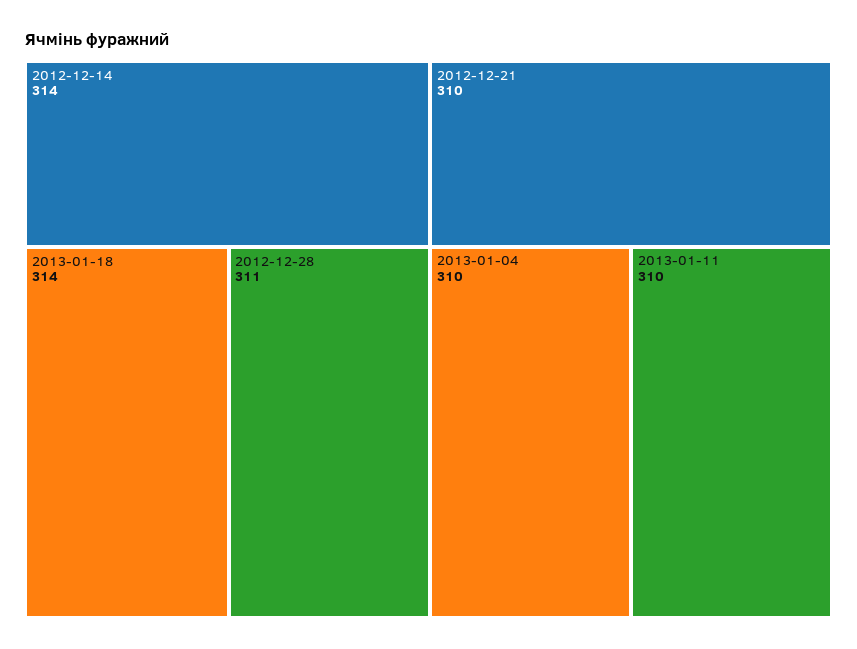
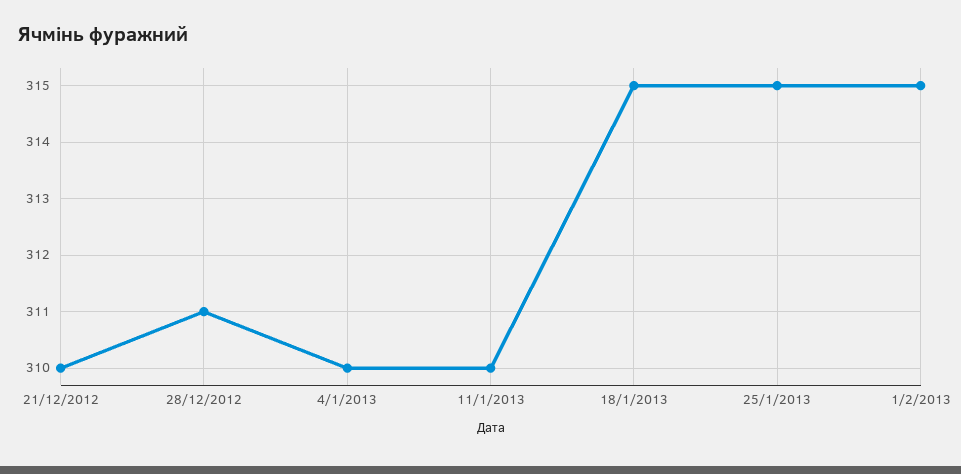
2012-12-14: 314 -> none
2013-01-18: 314 -> 315
25/1/2013: none -> 315
1/2/2013: none -> 315

